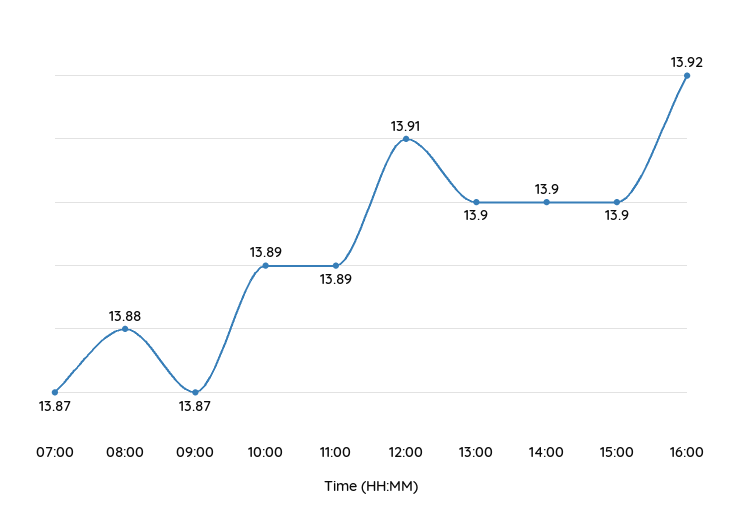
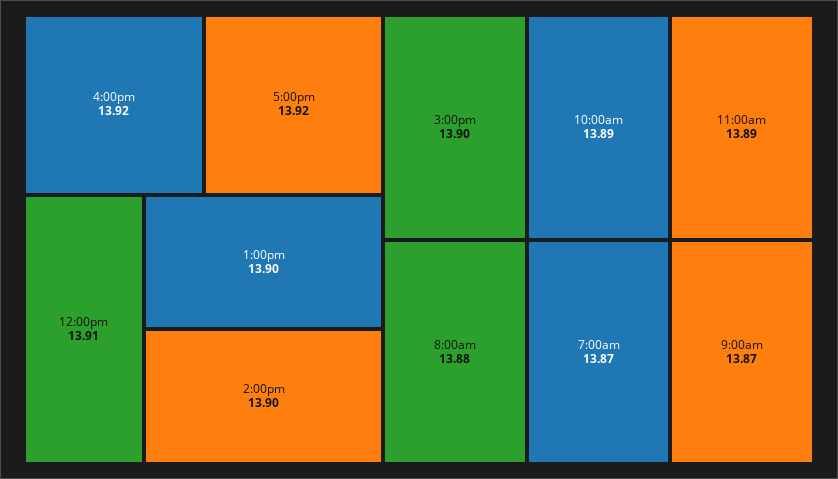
5:00pm: none -> 13.92

